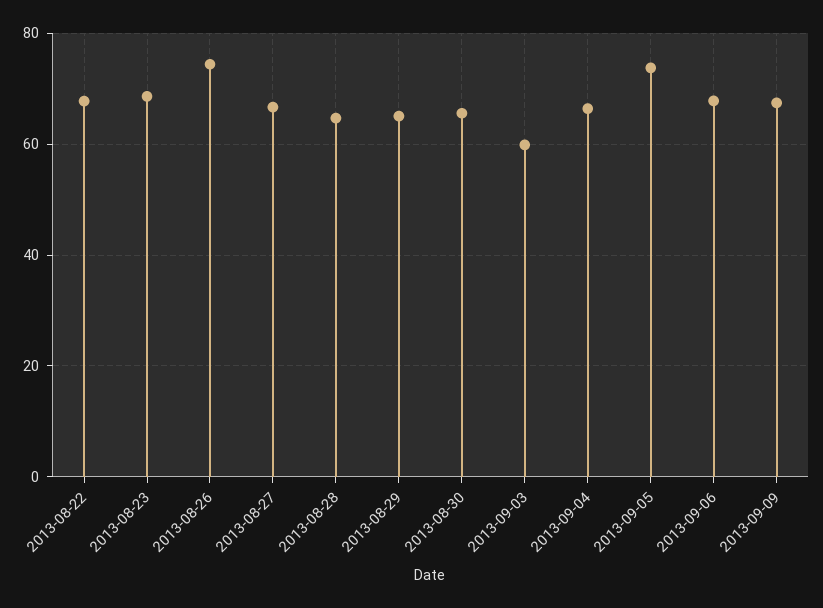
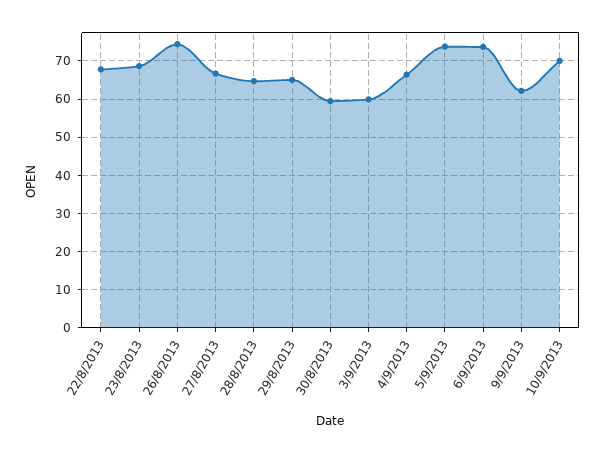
2013-08-30: 66 -> 60
2013-09-06: 68 -> 74
2013-09-09: 68 -> 62
10/9/2013: none -> 70

